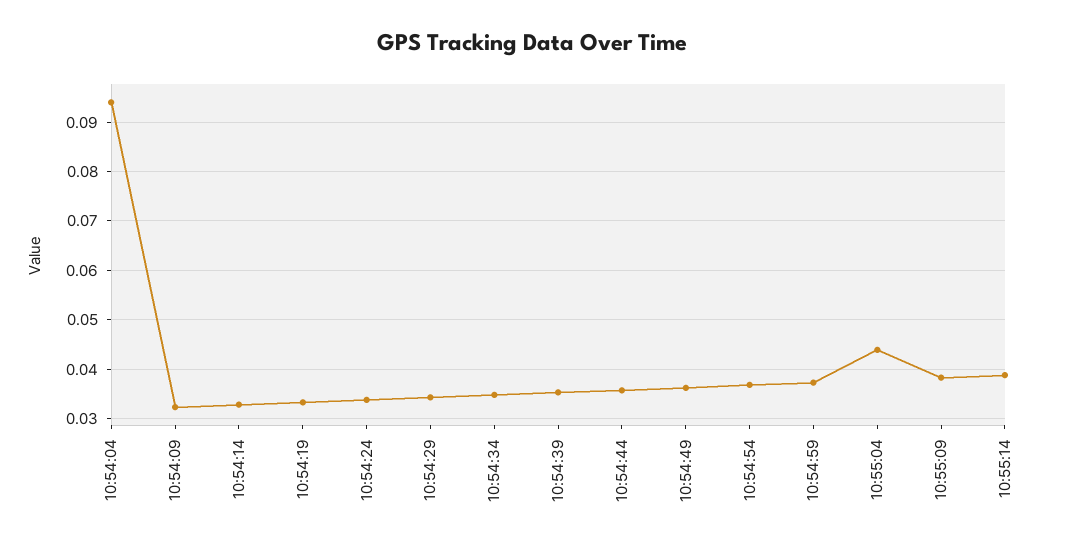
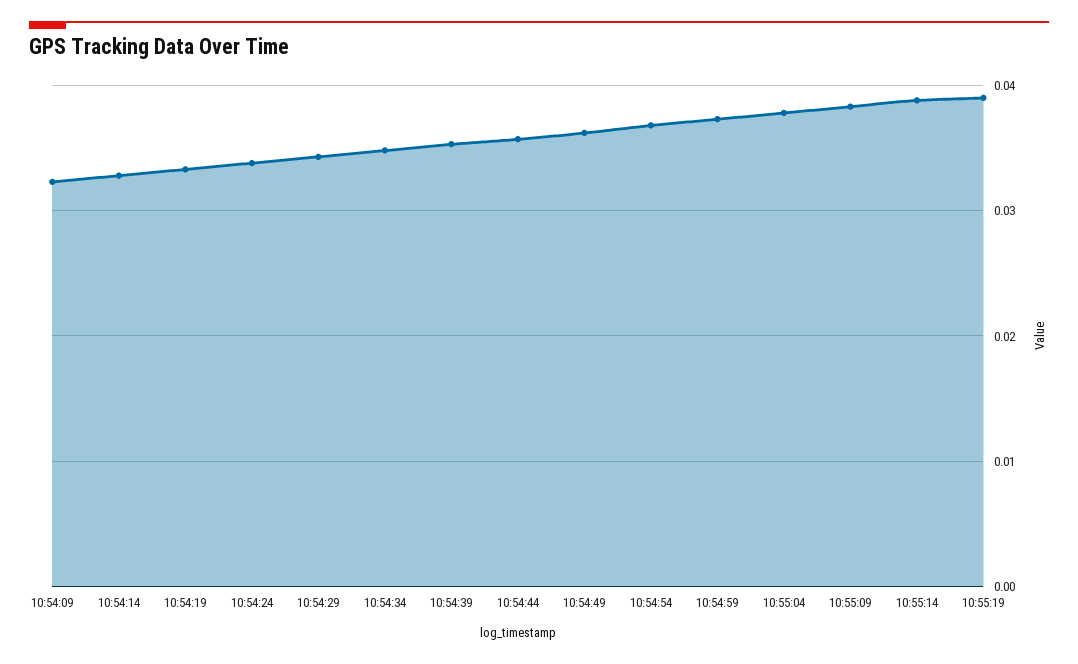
10:54:04: 0.094 -> none
10:55:04: 0.044 -> 0.038
10:55:19: none -> 0.039

